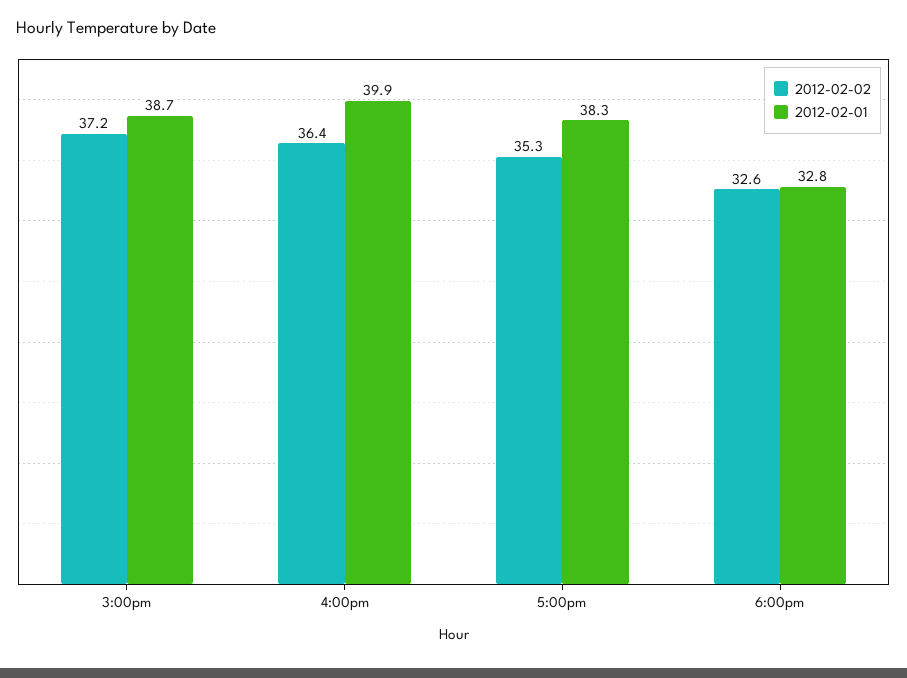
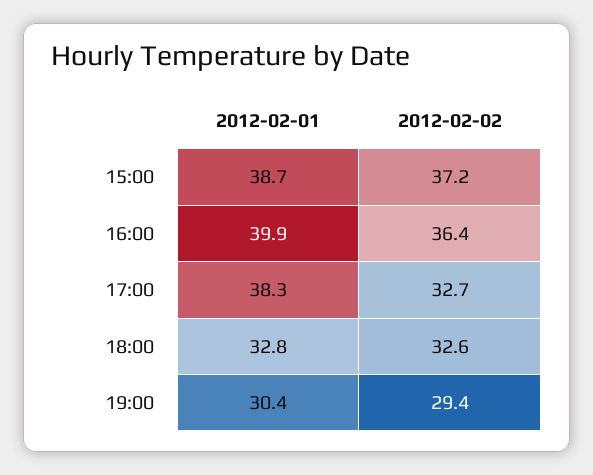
2012-02-02, 5:00pm: 35.3 -> 32.7
2012-02-01, 19:00: none -> 30.4
2012-02-02, 19:00: none -> 29.4

